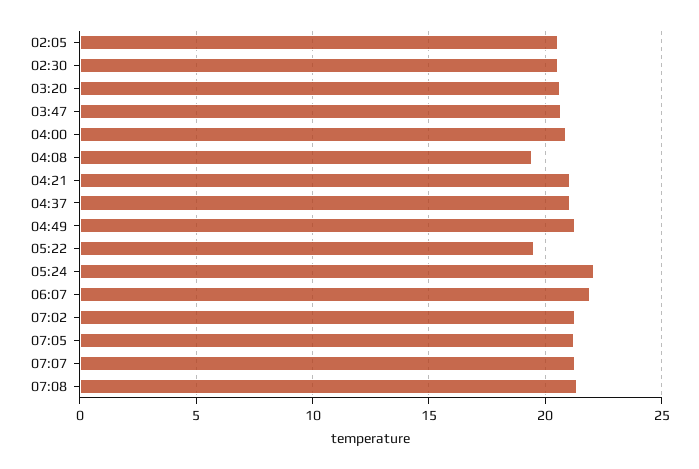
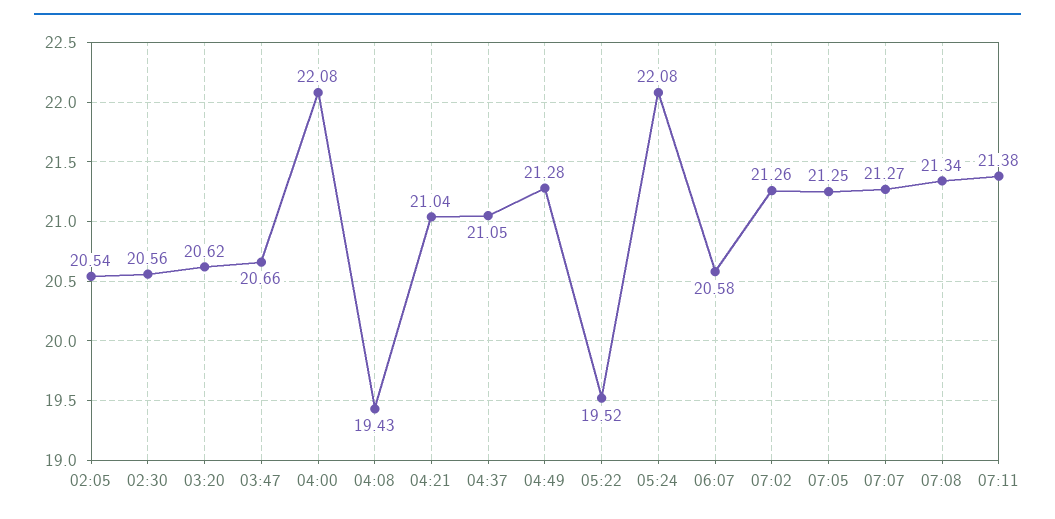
04:00: 21 -> 22.08
06:07: 22 -> 20.58
07:11: none -> 21.38

